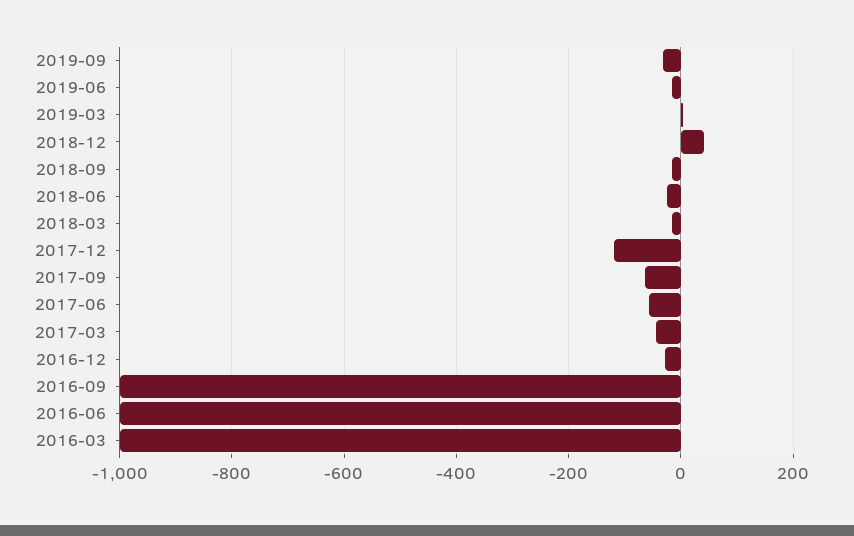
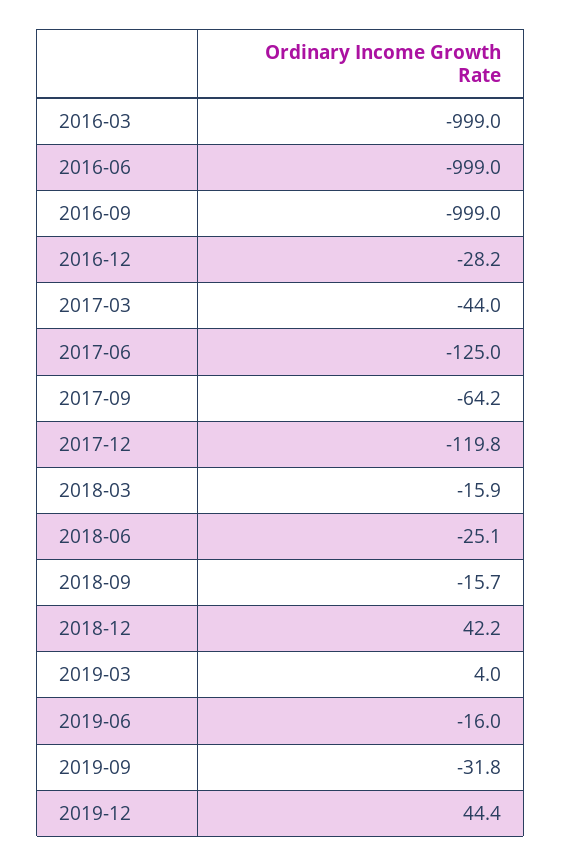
2017-06: -60 -> -125
2019-12: none -> 44.4

